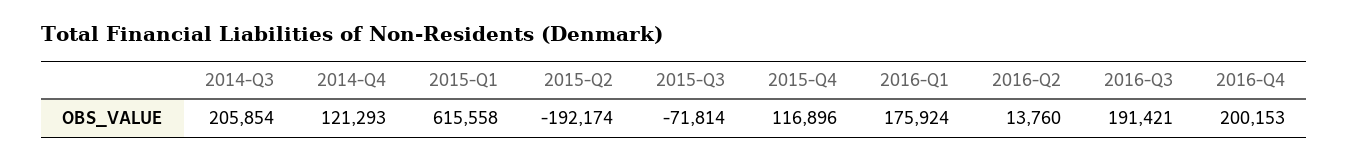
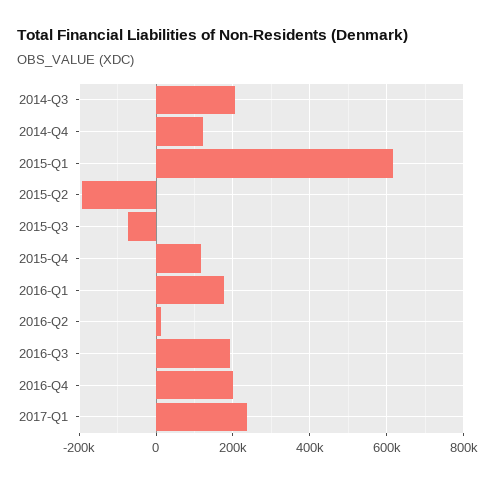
2017-Q1: none -> 240000

